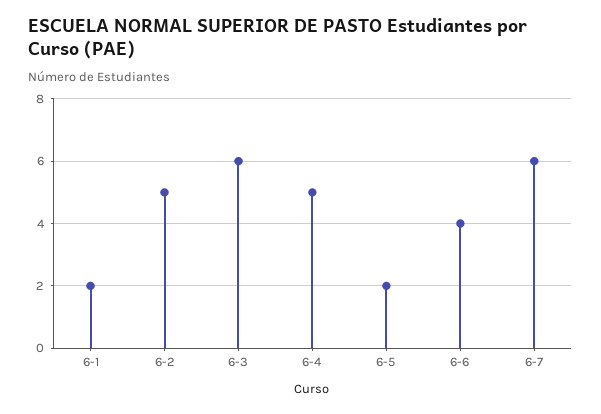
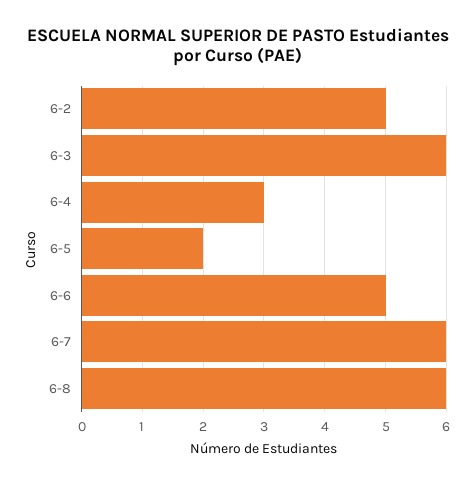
6-1: 2 -> none
6-4: 5 -> 3
6-6: 4 -> 5
6-8: none -> 6

